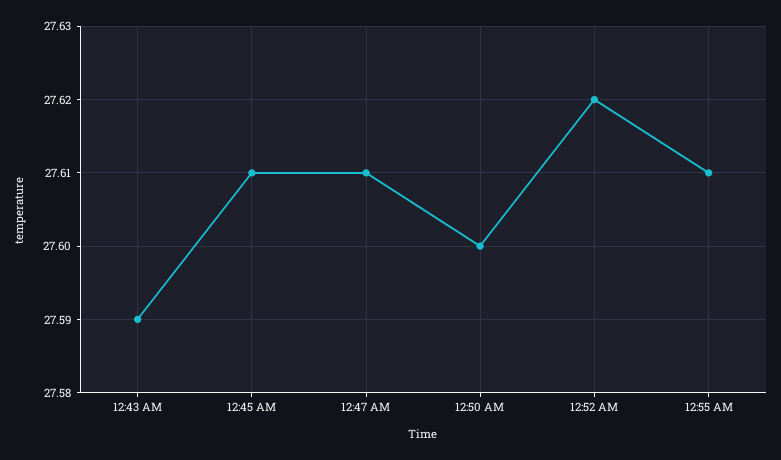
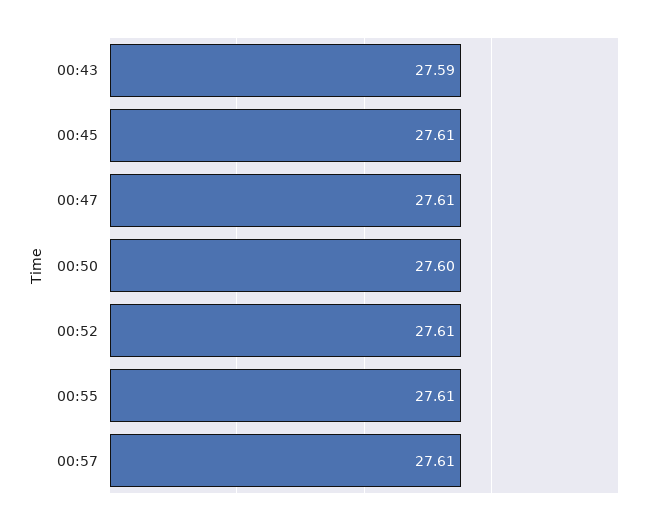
12:52 AM: 27.62 -> 27.61
00:57: none -> 27.61

